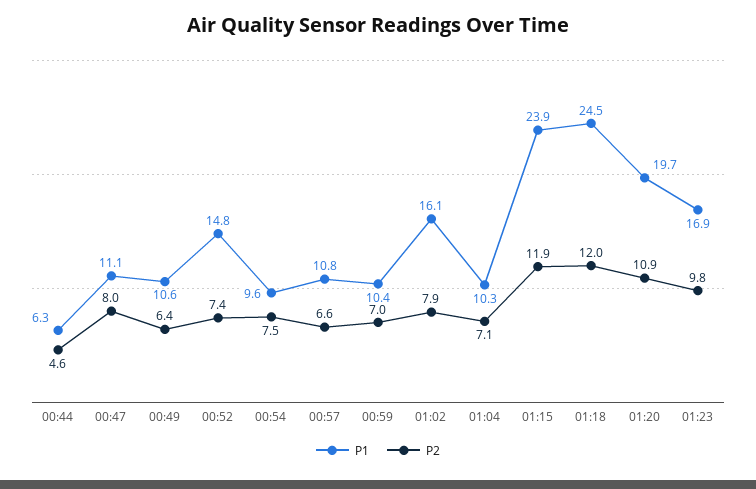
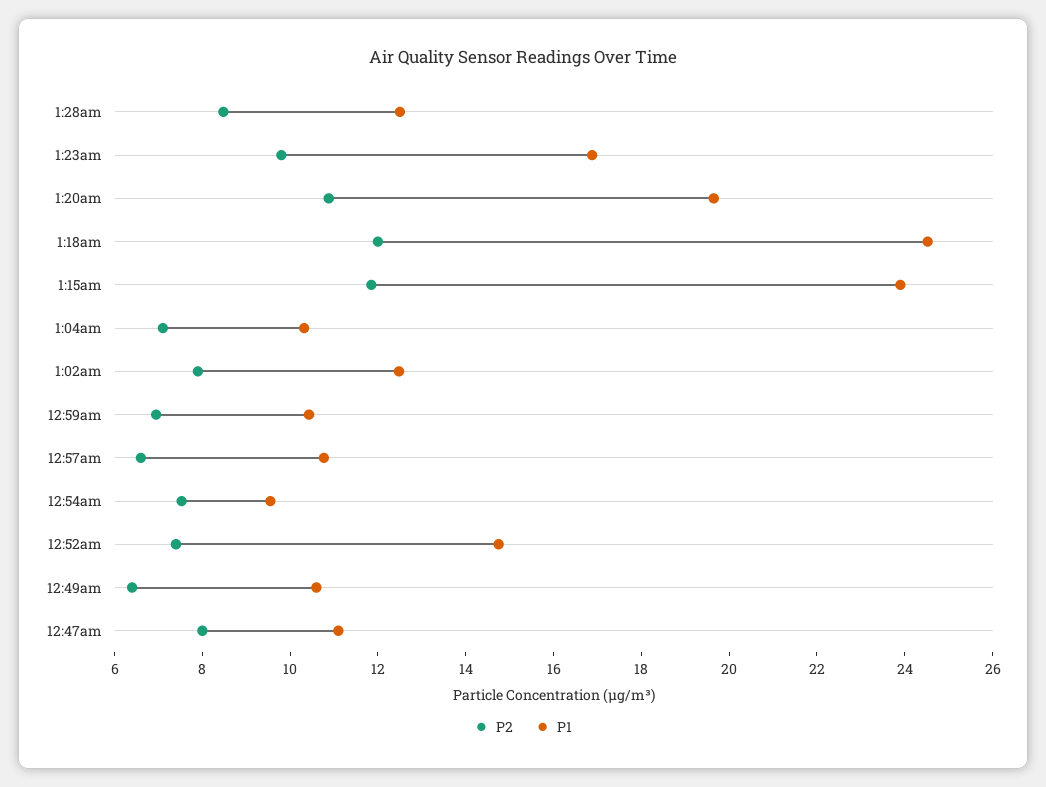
P1, 00:44: 6.3 -> none
P2, 00:44: 4.6 -> none
P1, 01:02: 16.1 -> 12.5
P2, 1:28am: none -> 8.5
P1, 1:28am: none -> 12.5

